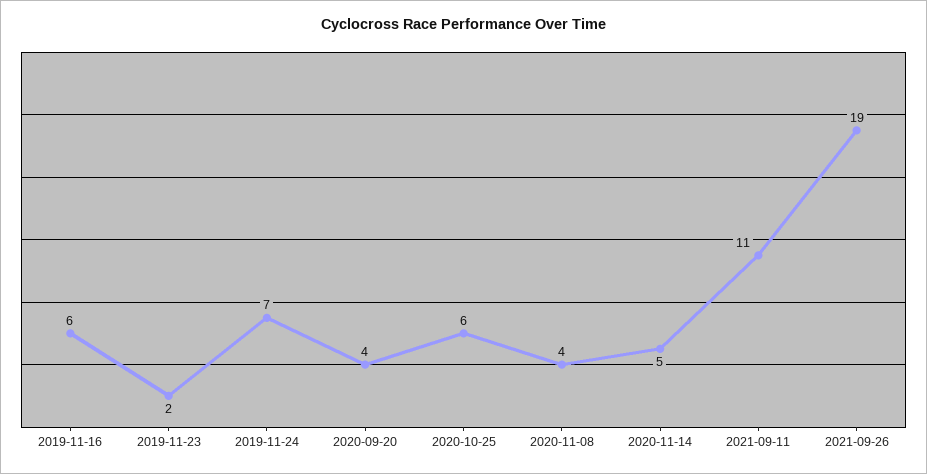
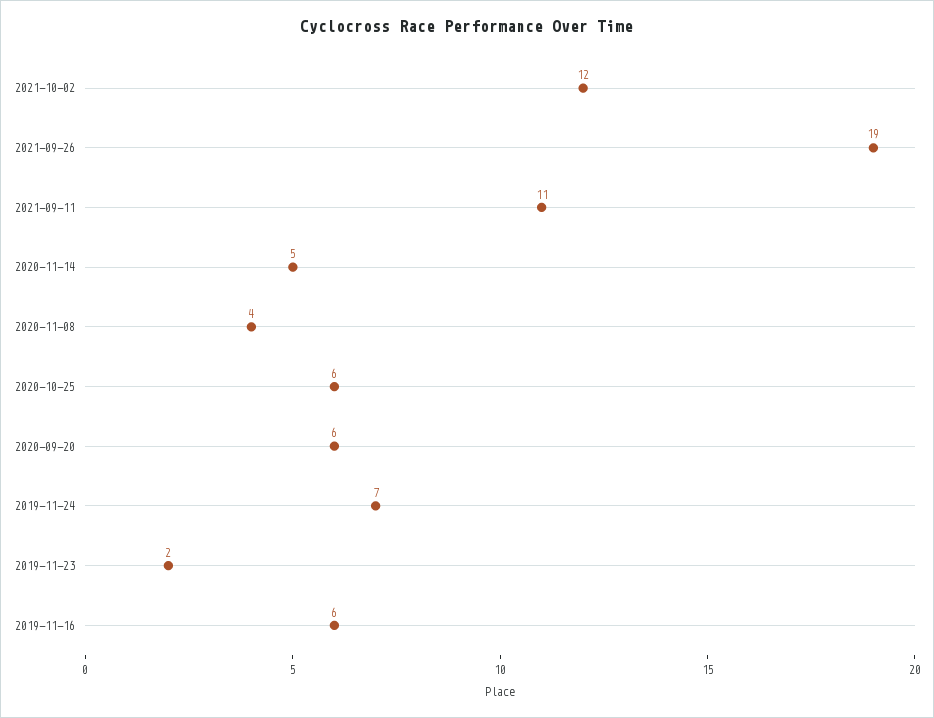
2020-09-20: 4 -> 6
2021-10-02: none -> 12

